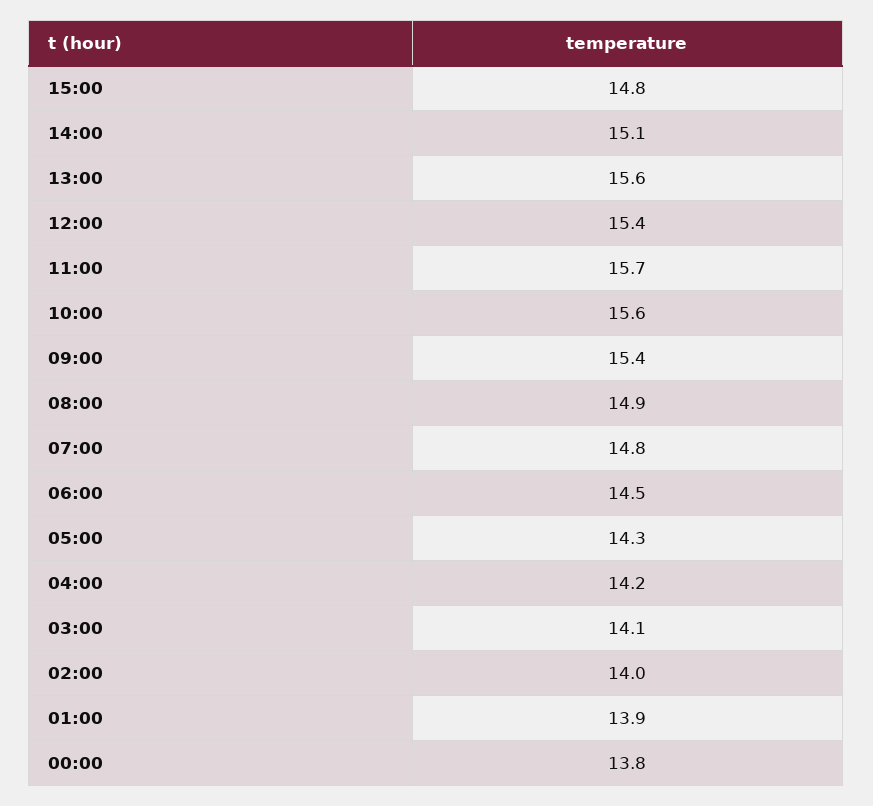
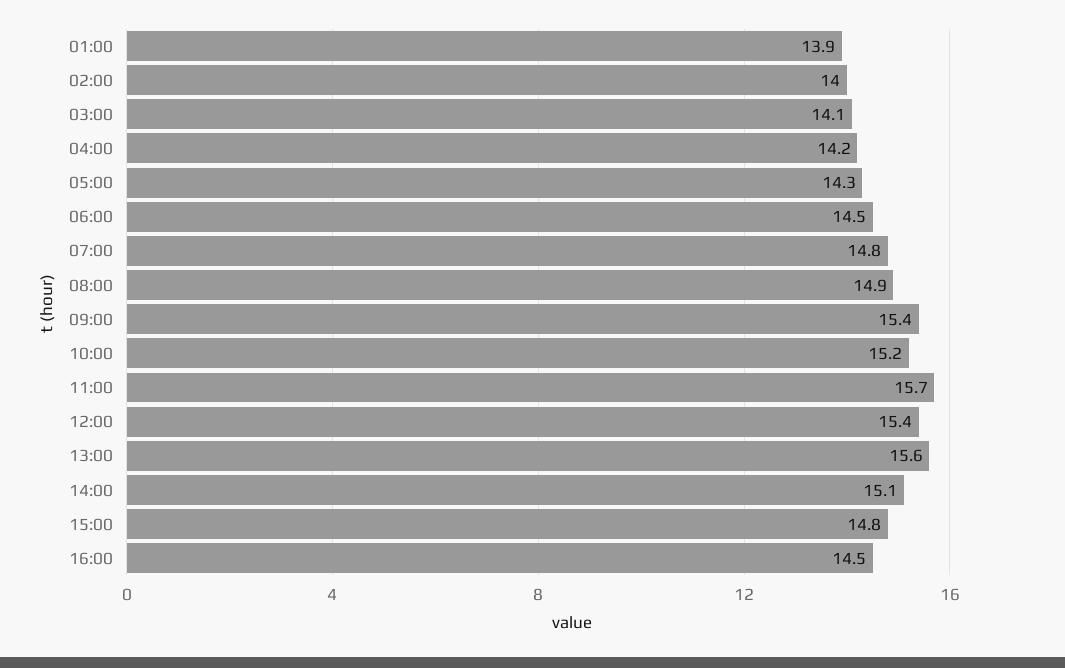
10:00: 15.6 -> 15.2
00:00: 13.8 -> none
16:00: none -> 14.5

